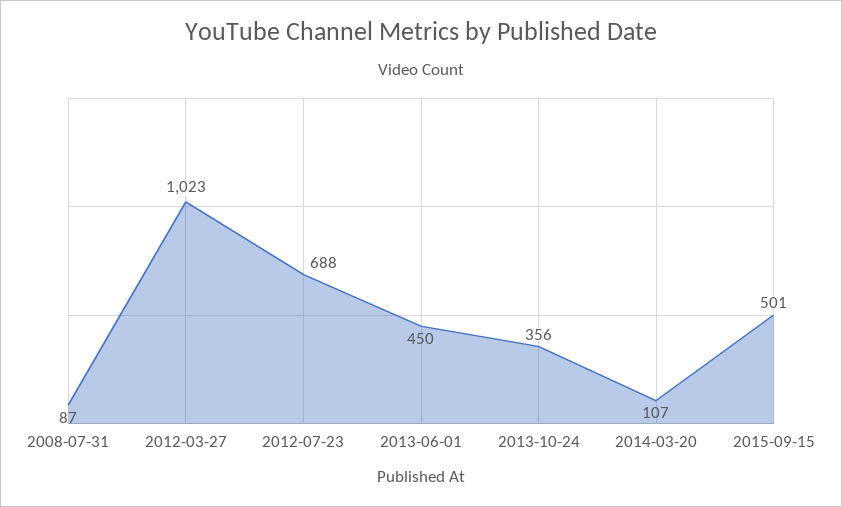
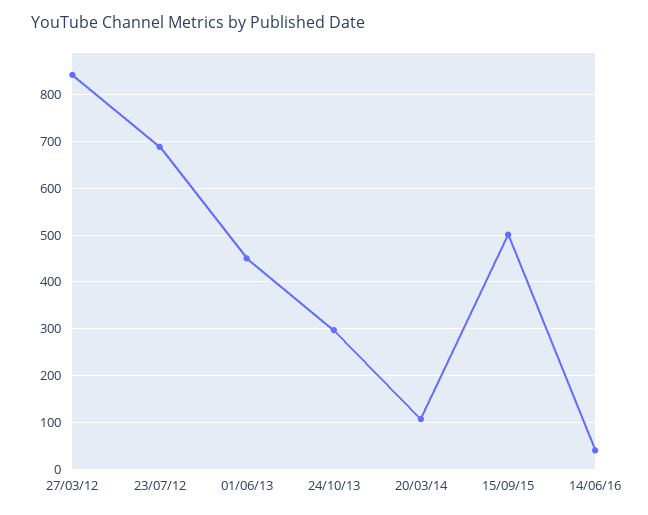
2008-07-31: 87 -> none
2012-03-27: 1023 -> 840
2013-10-24: 356 -> 300
14/06/16: none -> 40

